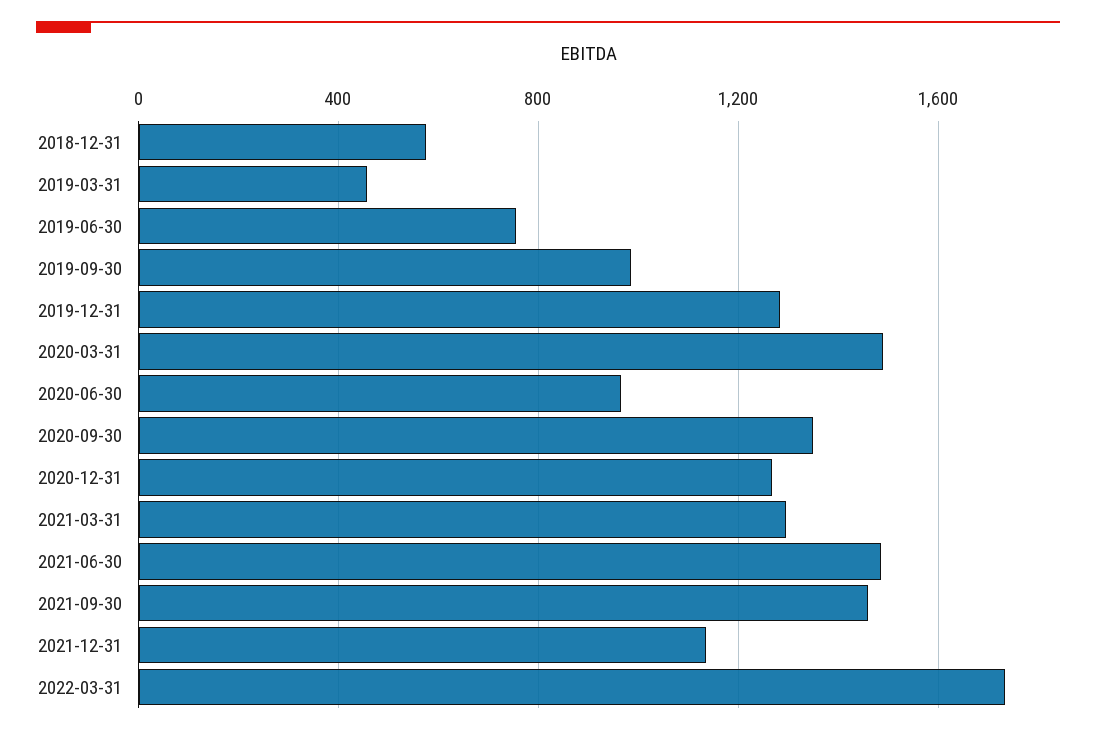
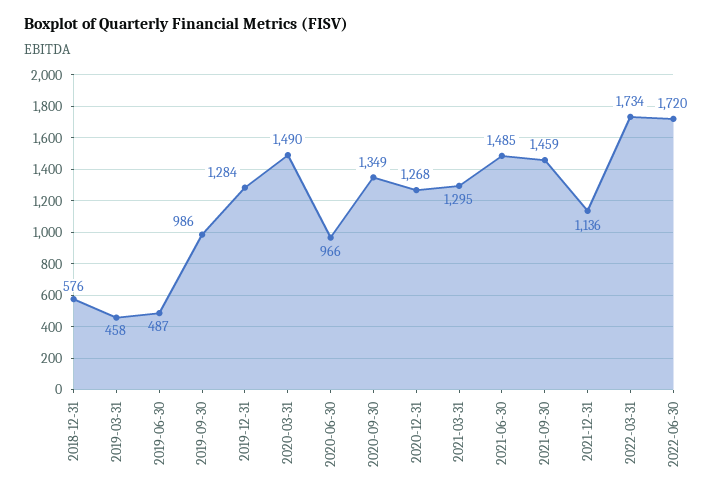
2019-06-30: 750 -> 487
2022-06-30: none -> 1720

